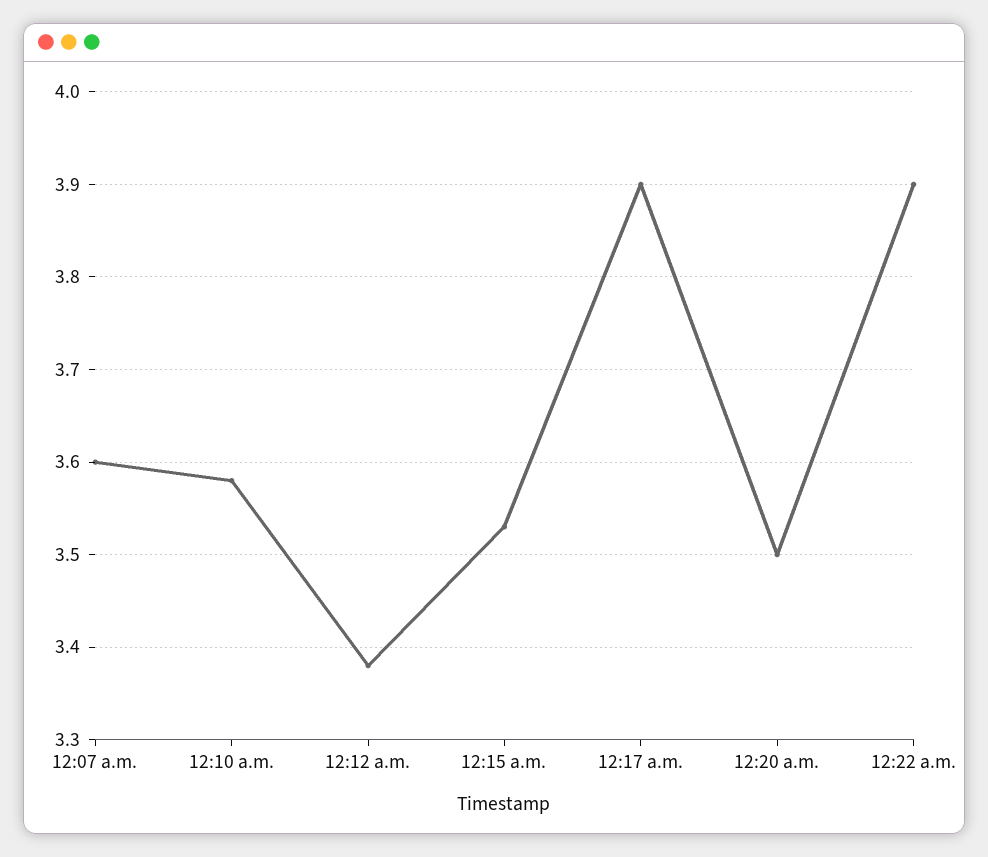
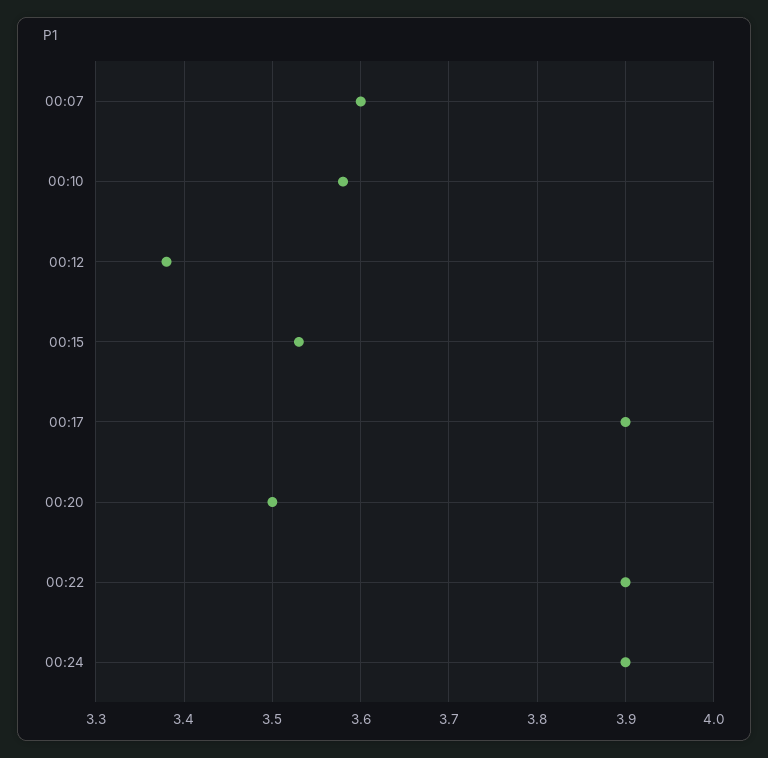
00:24: none -> 3.9

